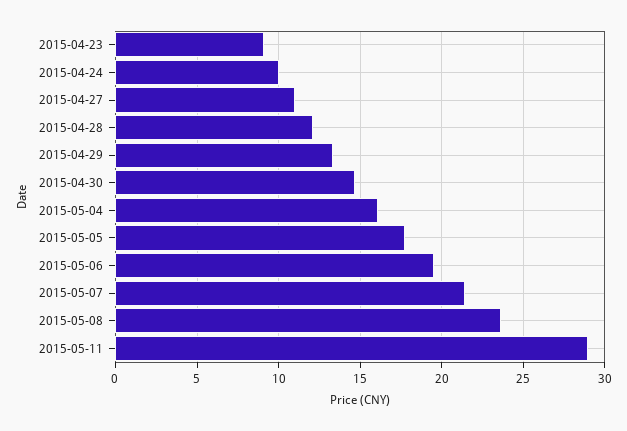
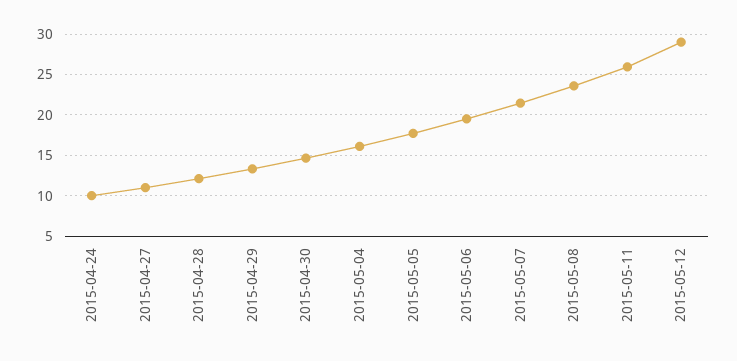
2015-04-23: 9 -> none
2015-05-11: 29 -> 26
2015-05-12: none -> 29

